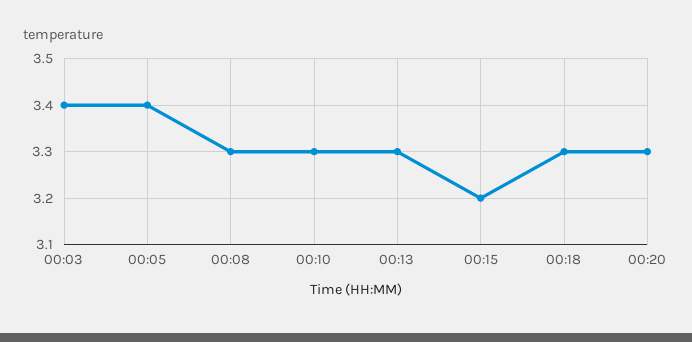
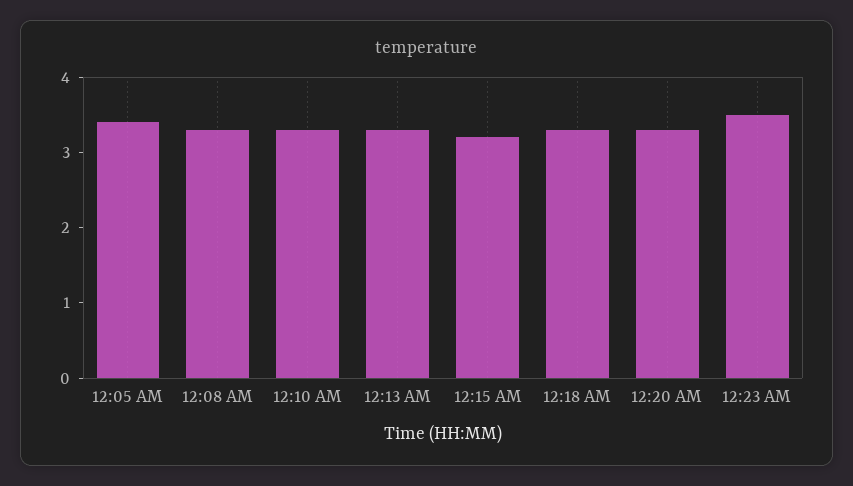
00:03: 3.4 -> none
12:23 AM: none -> 3.5

